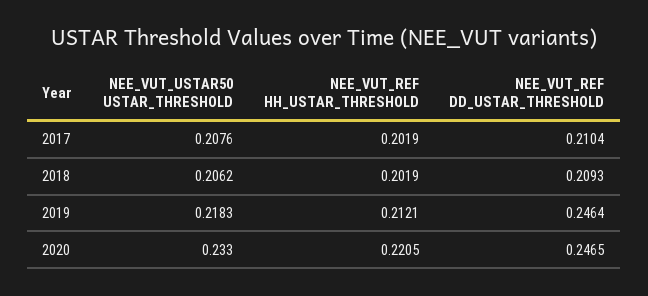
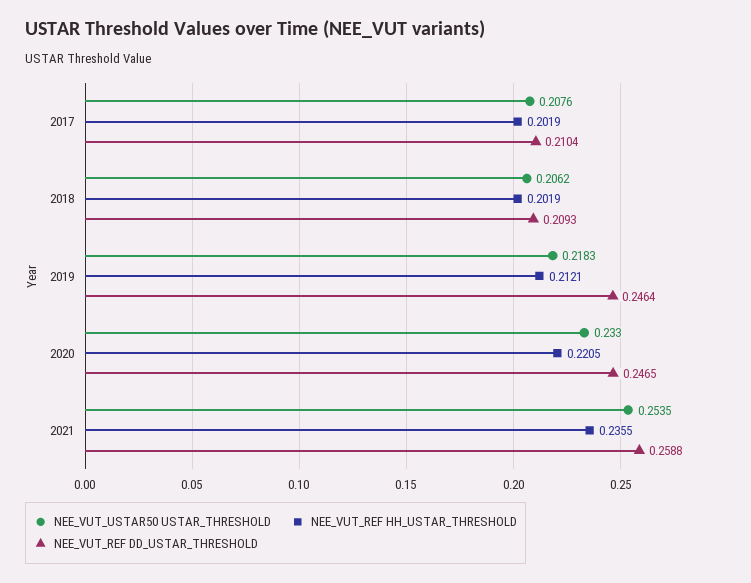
NEE_VUT_USTAR50 USTAR_THRESHOLD, 2021: none -> 0.2535
NEE_VUT_REF HH_USTAR_THRESHOLD, 2021: none -> 0.2355
NEE_VUT_REF DD_USTAR_THRESHOLD, 2021: none -> 0.2588

